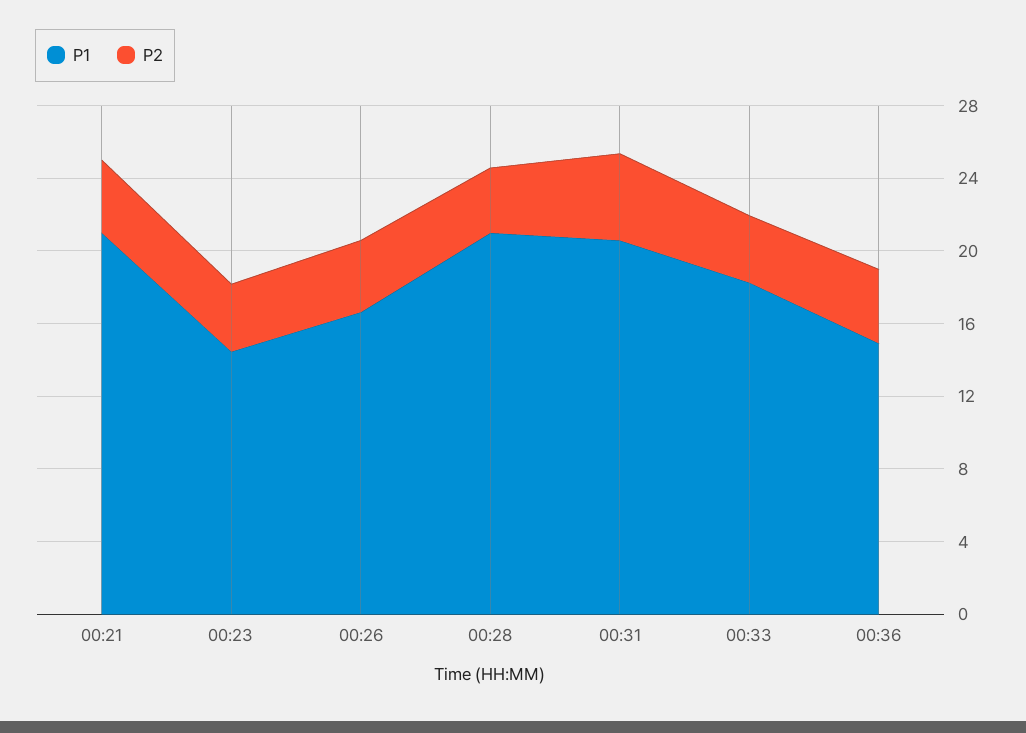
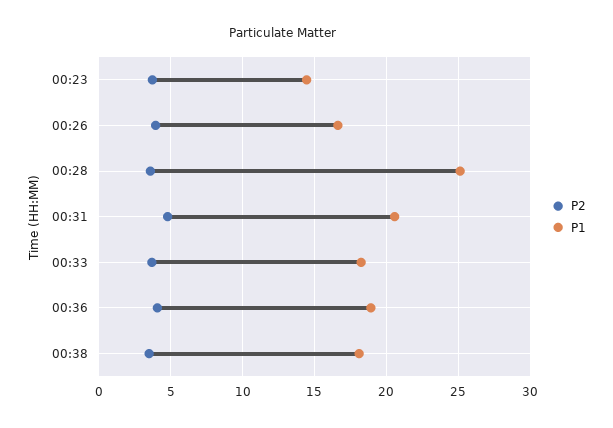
P1, 00:21: 21 -> none
P2, 00:21: 4 -> none
P1, 00:28: 21 -> 25
P1, 00:36: 15 -> 19
P2, 00:38: none -> 3.5
P1, 00:38: none -> 18

